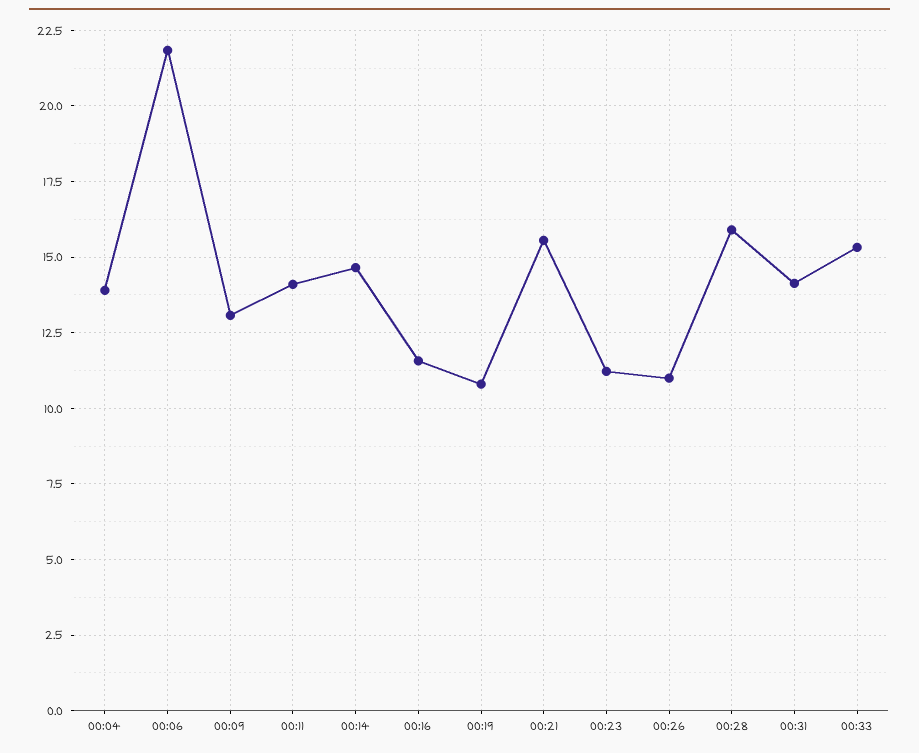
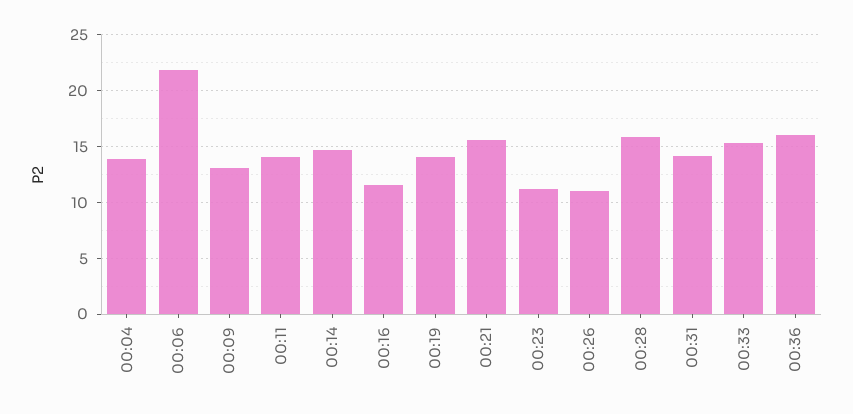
00:19: 10.75 -> 14
00:36: none -> 16

